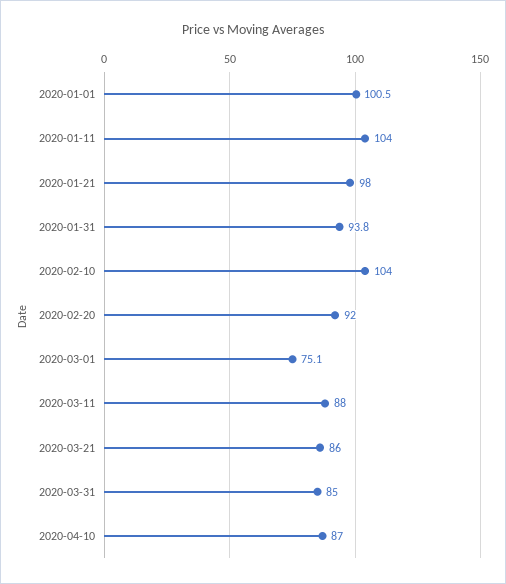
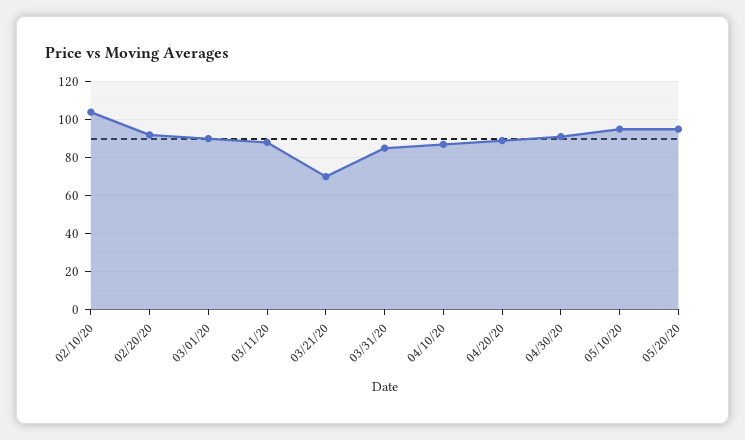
2020-01-01: 100.5 -> none
2020-01-11: 104 -> none
2020-01-21: 98 -> none
2020-01-31: 93.8 -> none
2020-03-01: 75.1 -> 90
2020-03-21: 86 -> 70
04/20/20: none -> 90
04/30/20: none -> 90
05/10/20: none -> 95
05/20/20: none -> 95

